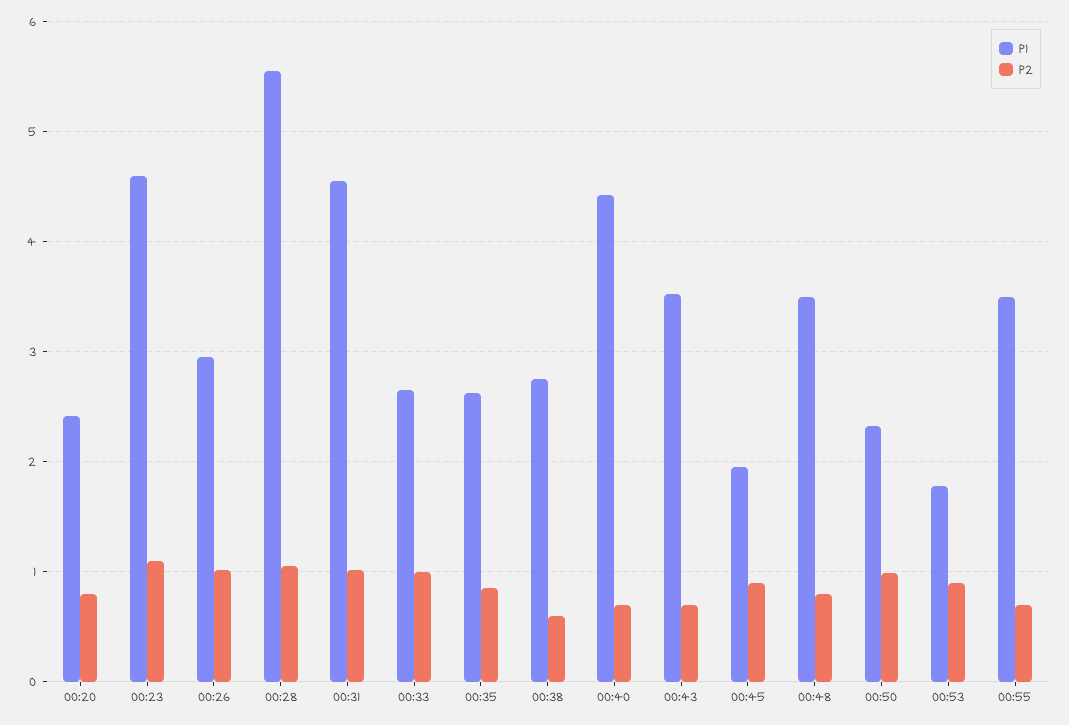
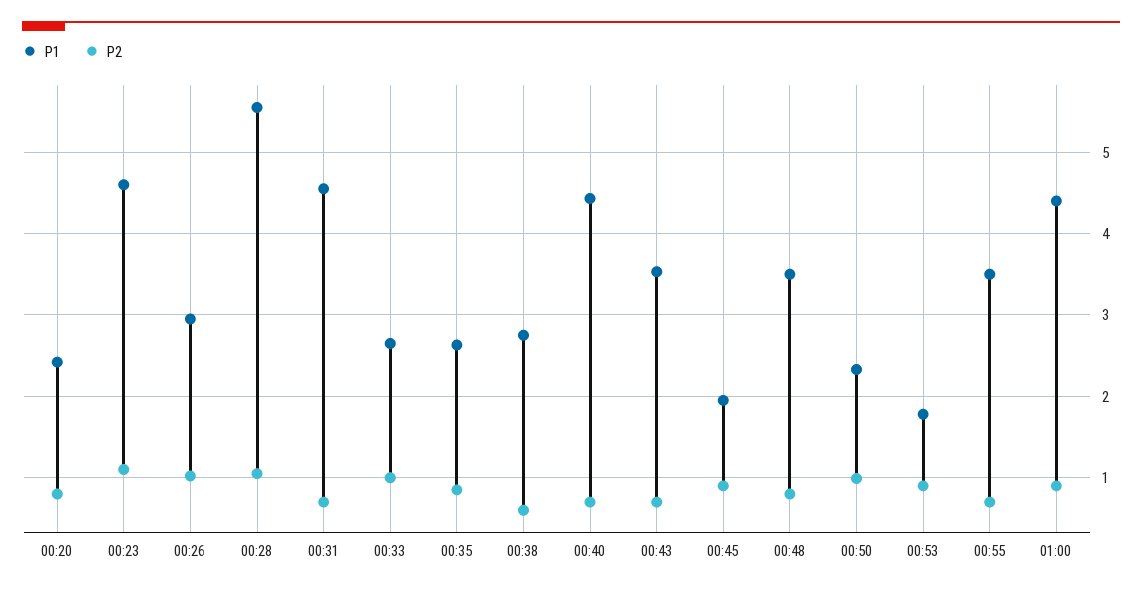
P2, 00:31: 1 -> 0.7
P1, 01:00: none -> 4.4
P2, 01:00: none -> 0.9

